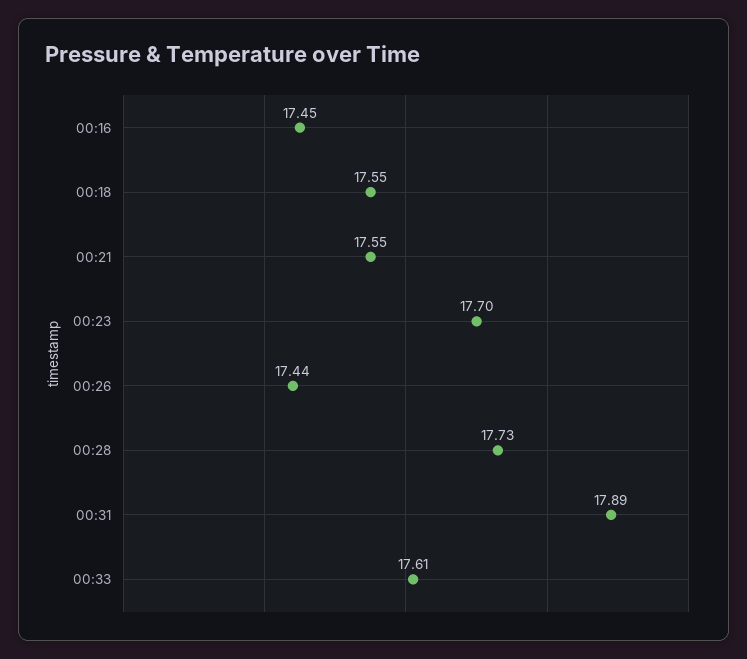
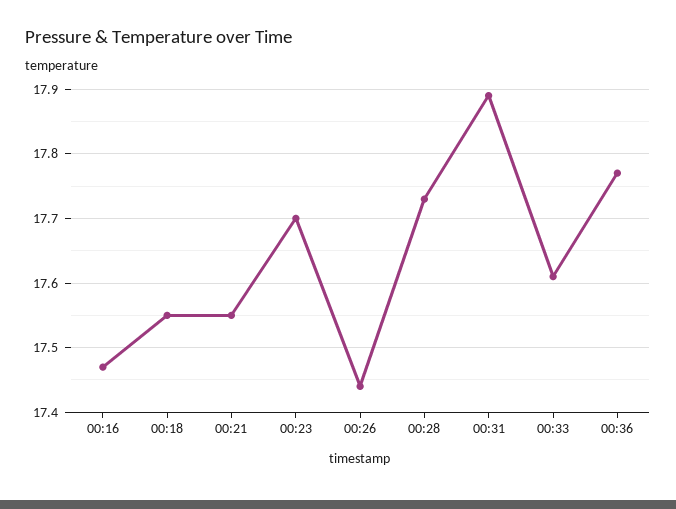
00:16: 17.45 -> 17.47
00:36: none -> 17.77

